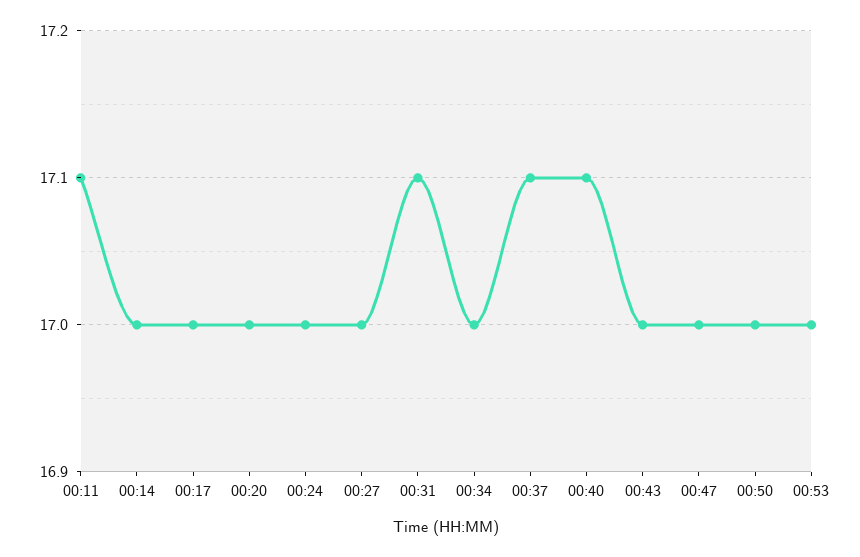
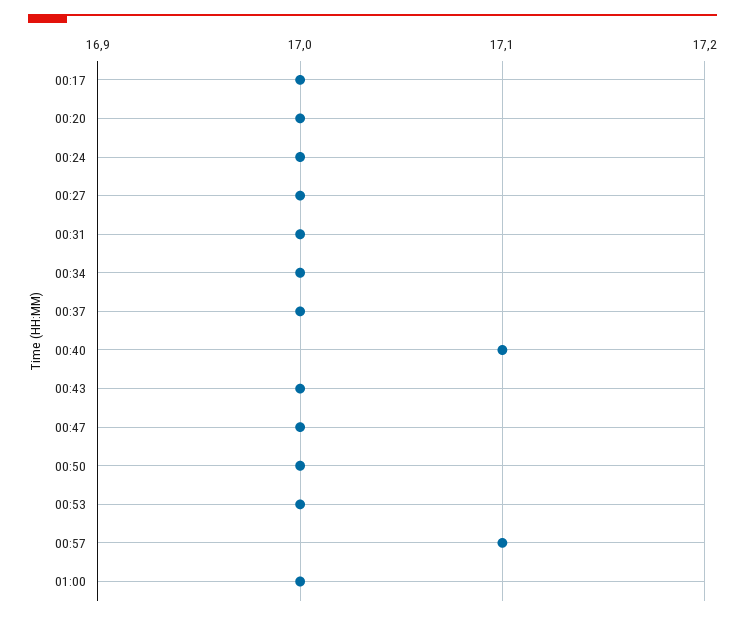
00:11: 17.1 -> none
00:14: 17 -> none
00:31: 17.1 -> 17
00:37: 17.1 -> 17
00:57: none -> 17.1
01:00: none -> 17

